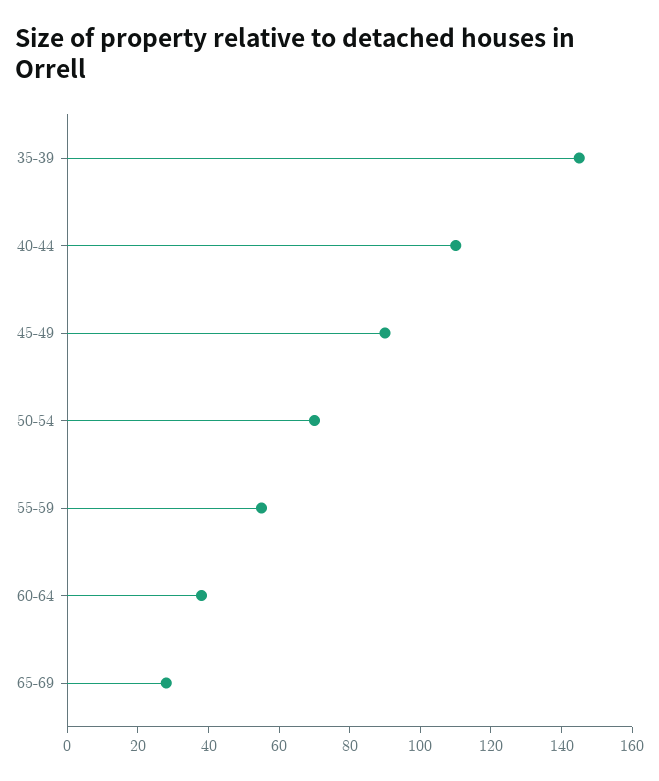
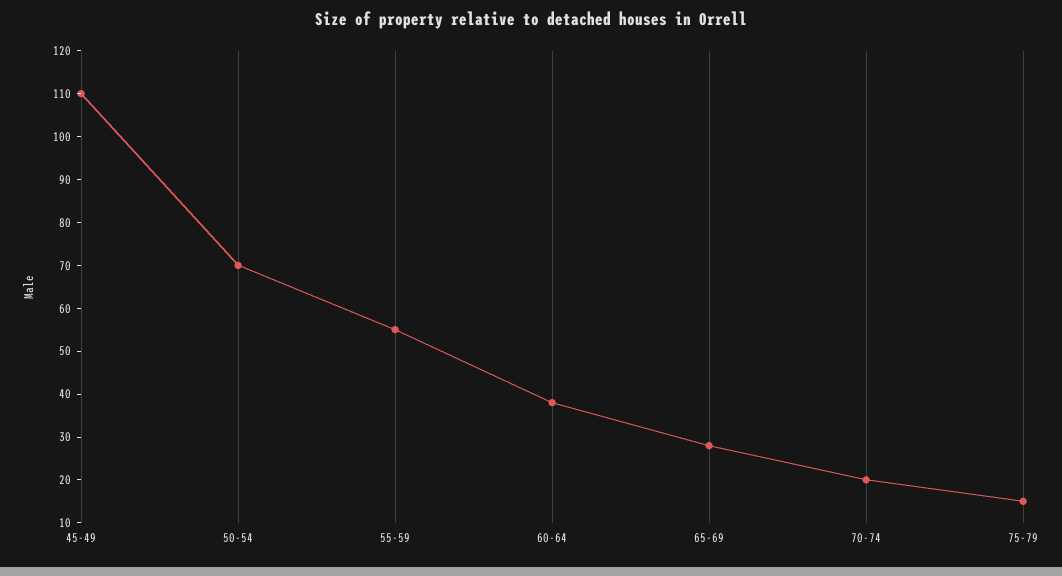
35-39: 145 -> none
40-44: 110 -> none
45-49: 90 -> 110
70-74: none -> 20
75-79: none -> 15

